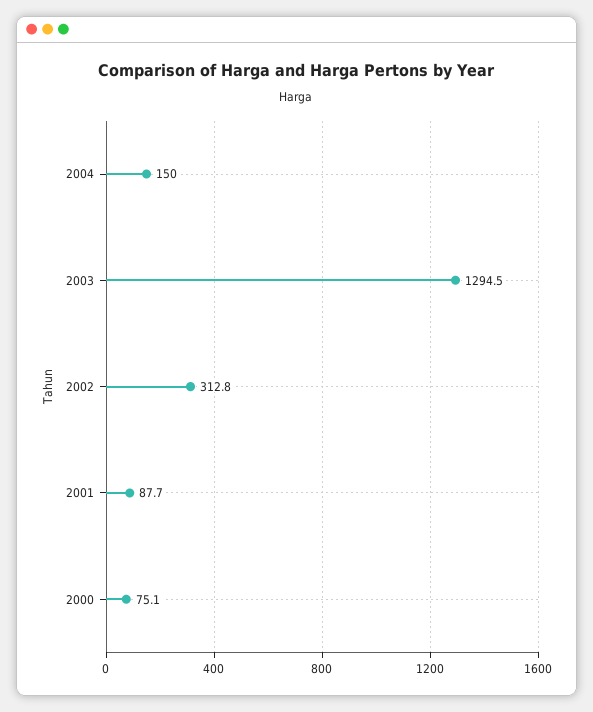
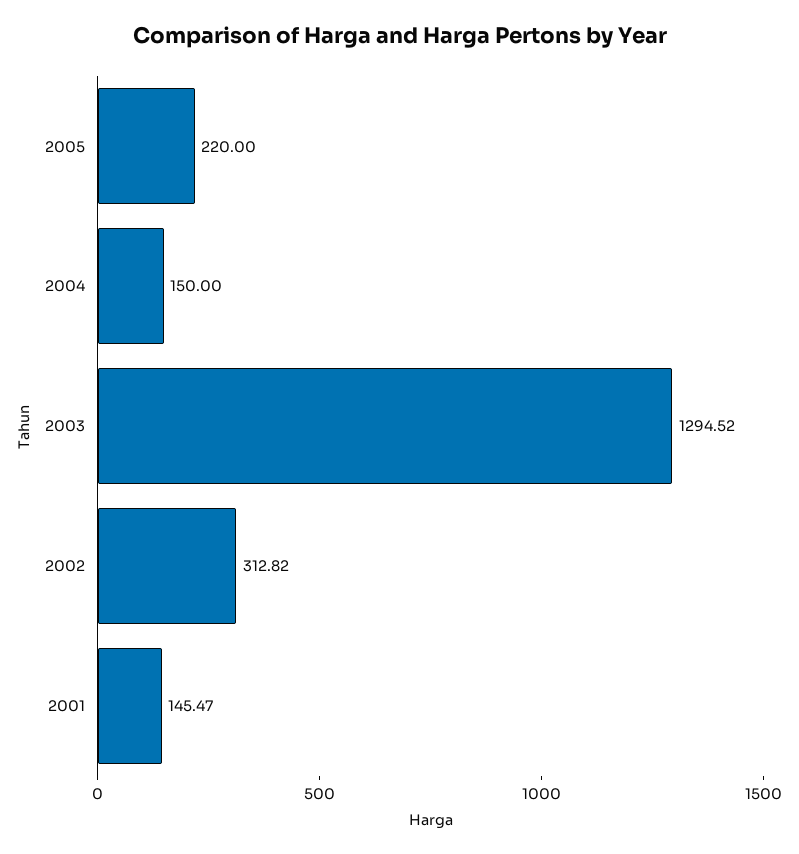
2001: 87.7 -> 145.47
2000: 75.1 -> none
2005: none -> 220

